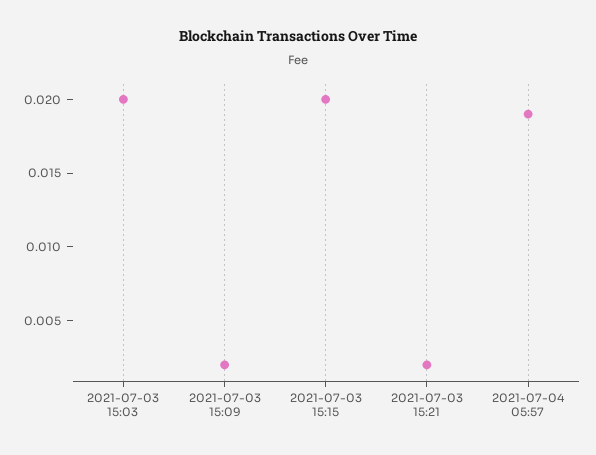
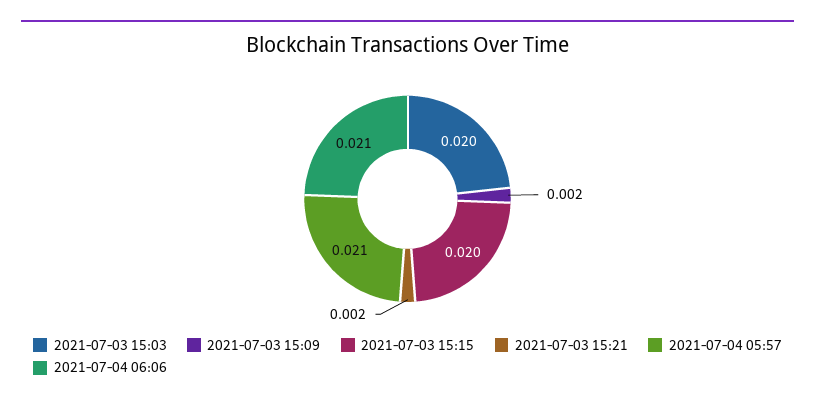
2021-07-04 05:57: 0.019 -> 0.021
2021-07-04 06:06: none -> 0.021

